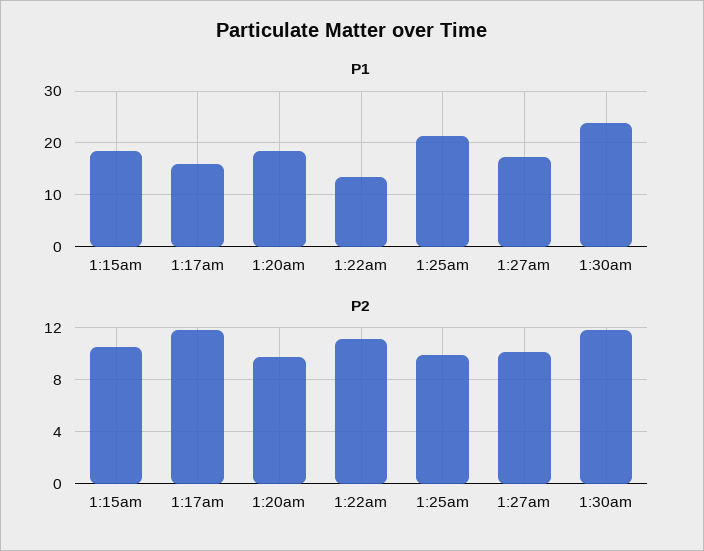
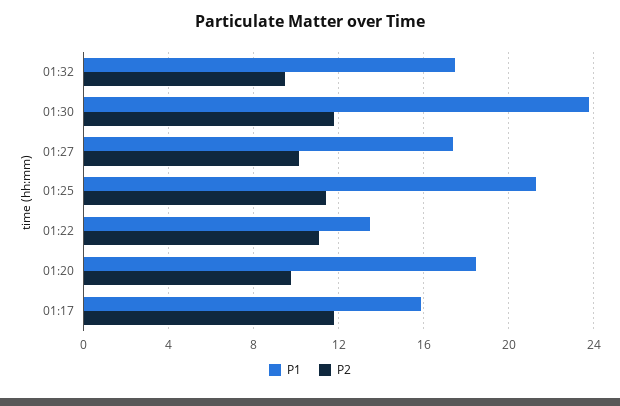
P1, 1:15am: 18 -> none
P2, 1:15am: 10.5 -> none
P2, 1:25am: 10 -> 11.5
P1, 01:32: none -> 17.5
P2, 01:32: none -> 9.5

